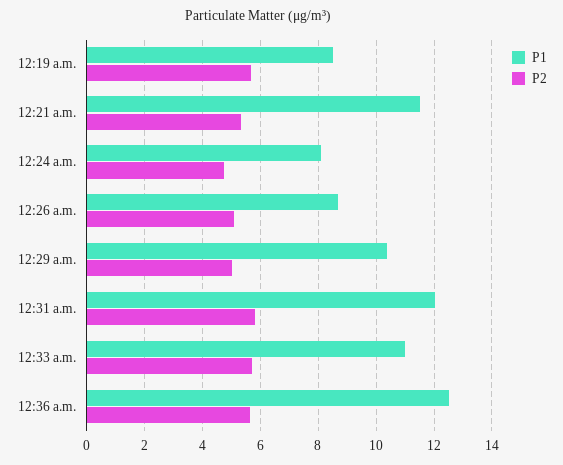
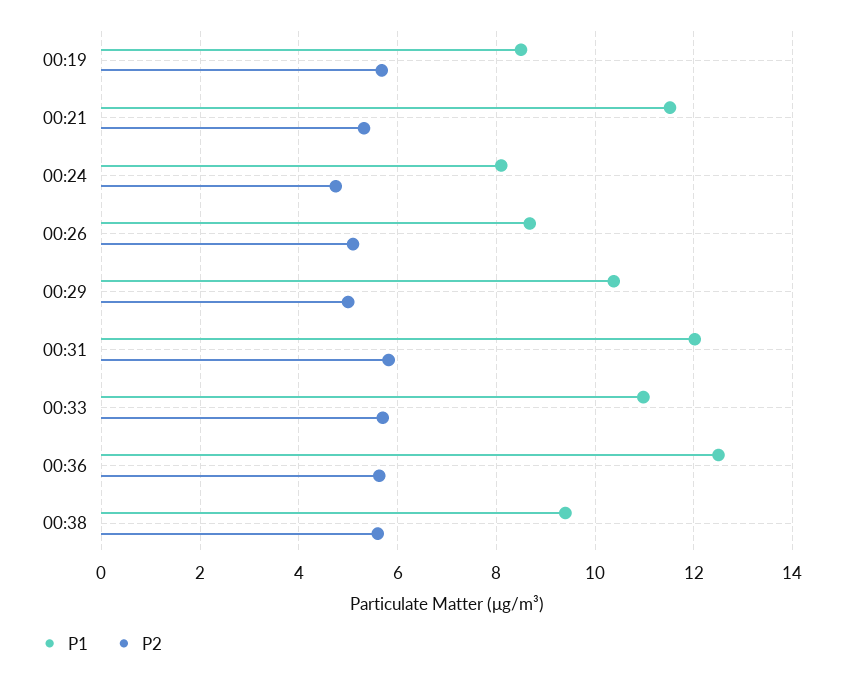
P1, 00:38: none -> 9.4
P2, 00:38: none -> 5.6

